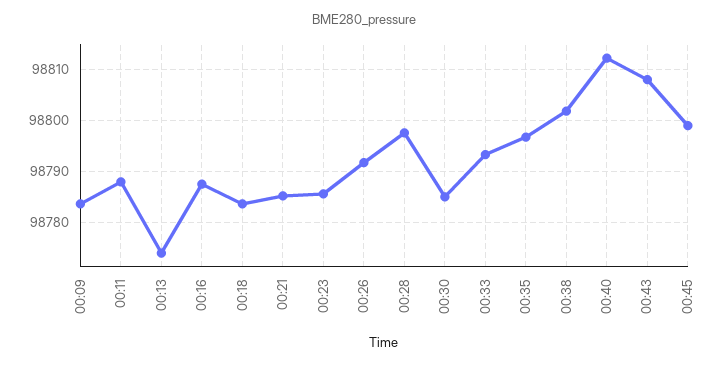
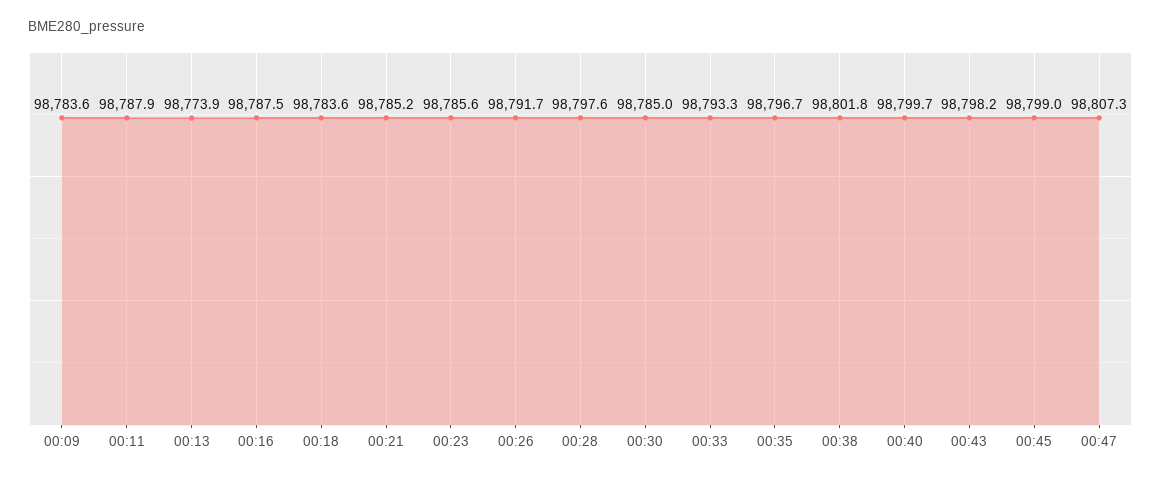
00:40: 98812 -> 98799.7
00:43: 98808 -> 98798.2
00:47: none -> 98807.3

